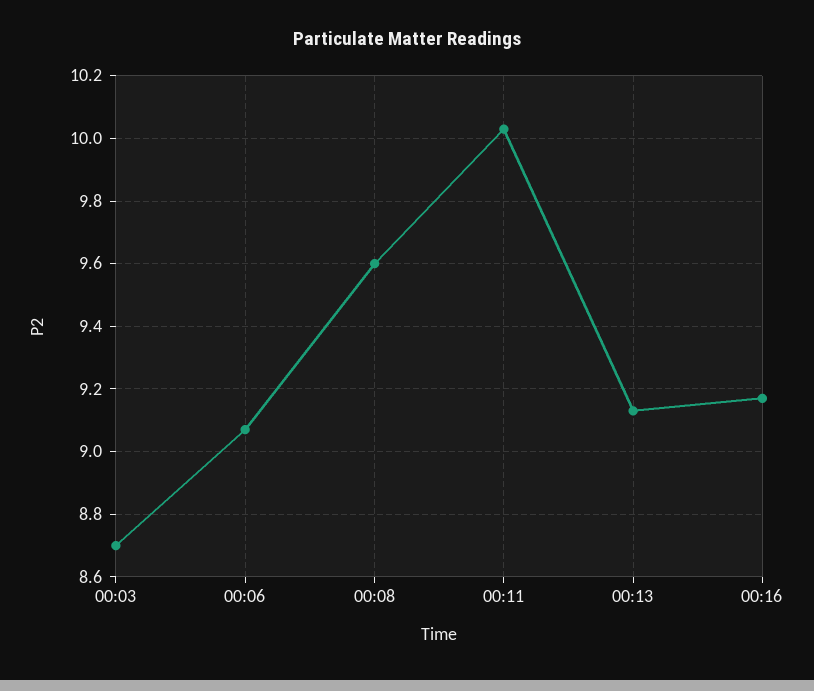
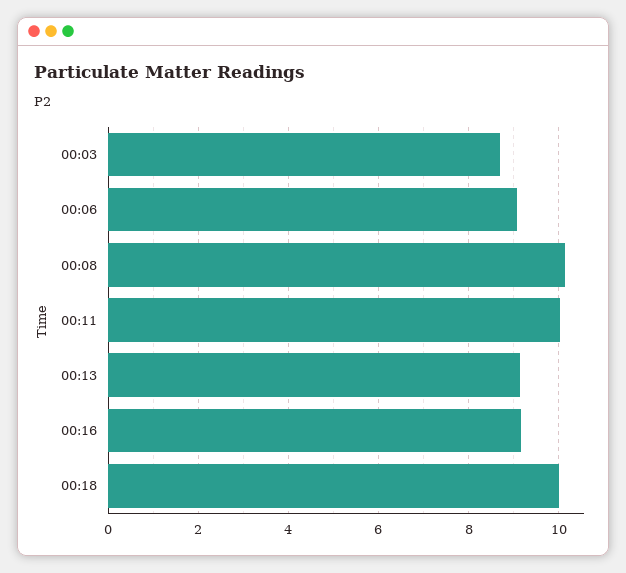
00:08: 9.6 -> 10.2
00:18: none -> 10

